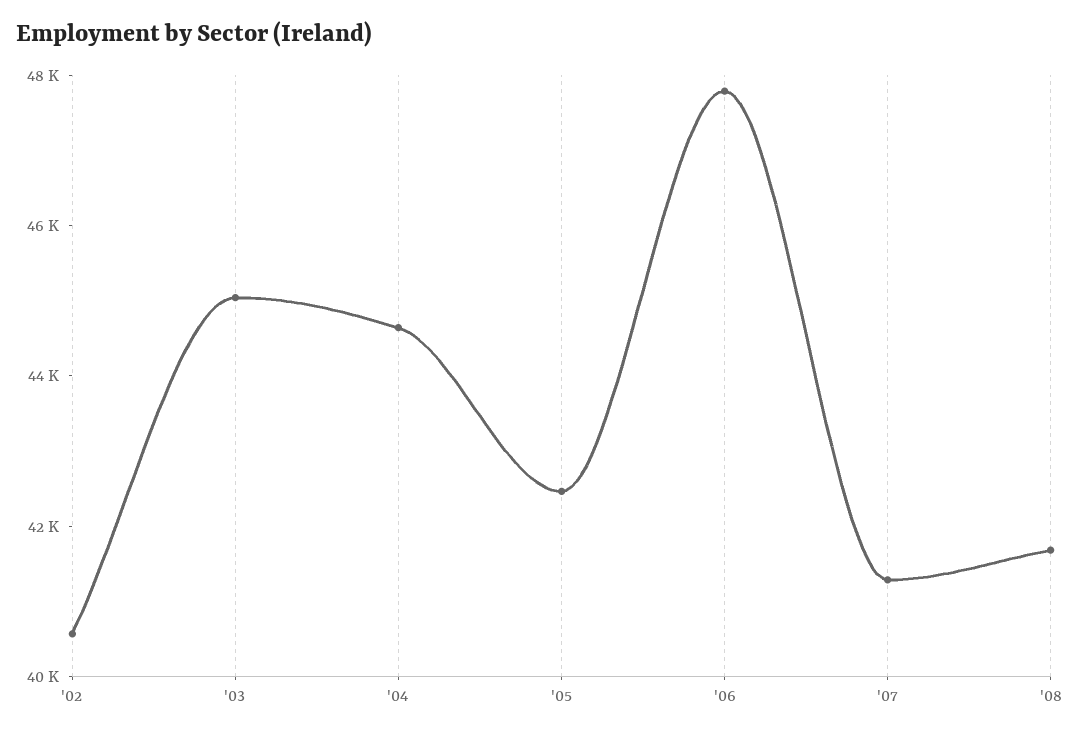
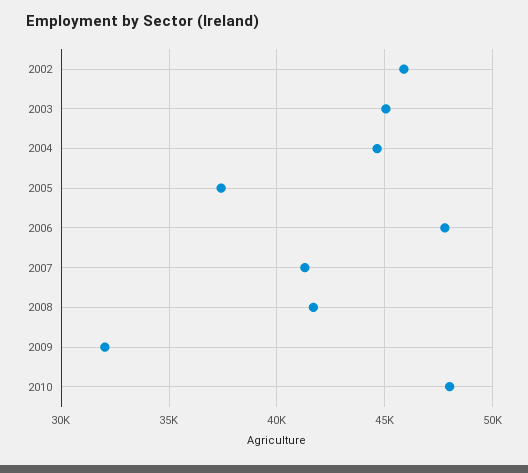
'02: 40500 -> 46000
'05: 42500 -> 37500
2009: none -> 32000
2010: none -> 48000

